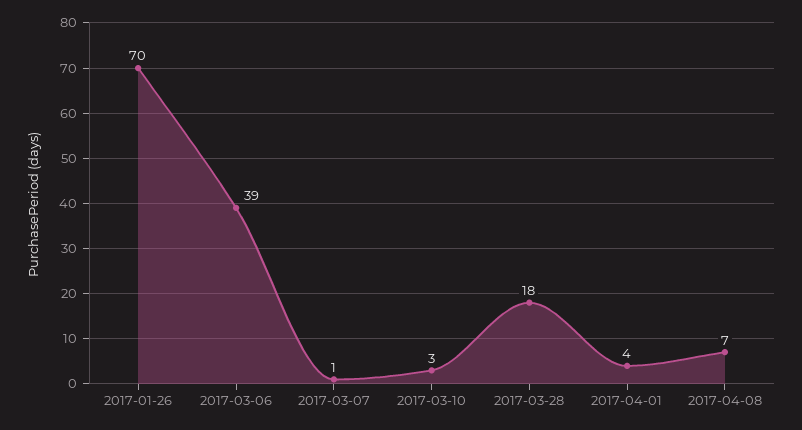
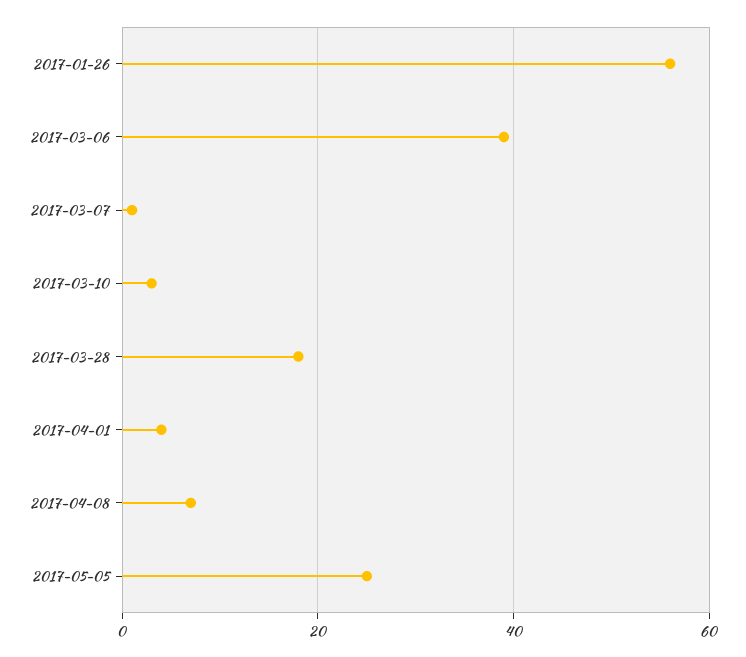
2017-01-26: 70 -> 55
2017-05-05: none -> 25

